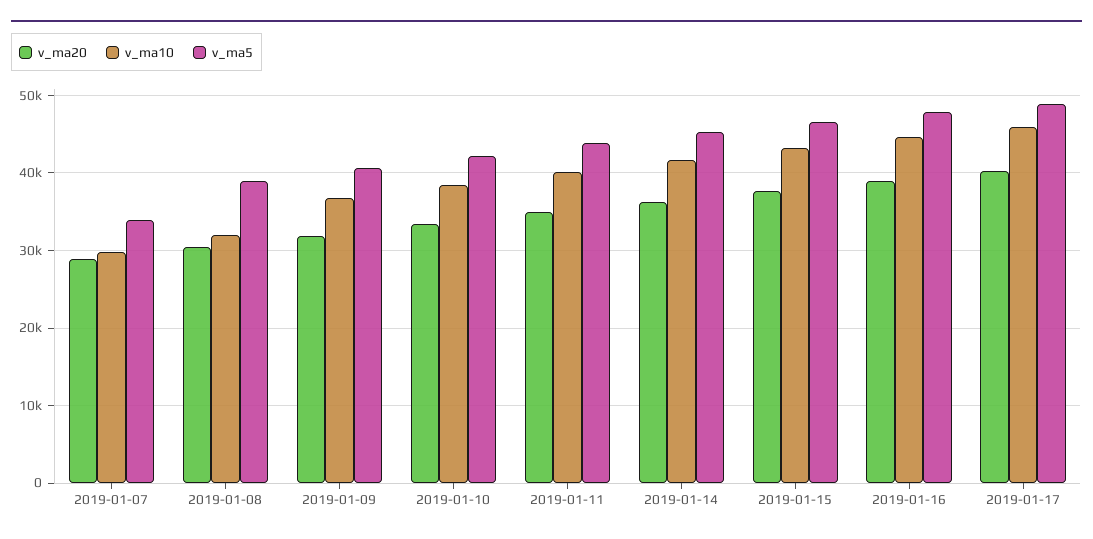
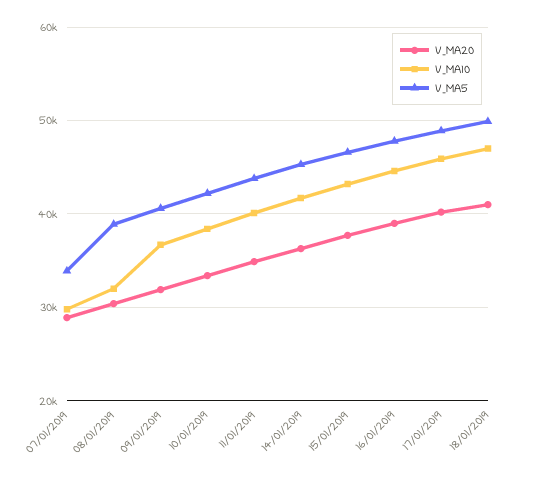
v_ma20, 18/01/2019: none -> 41000
v_ma10, 18/01/2019: none -> 47000
v_ma5, 18/01/2019: none -> 50000

